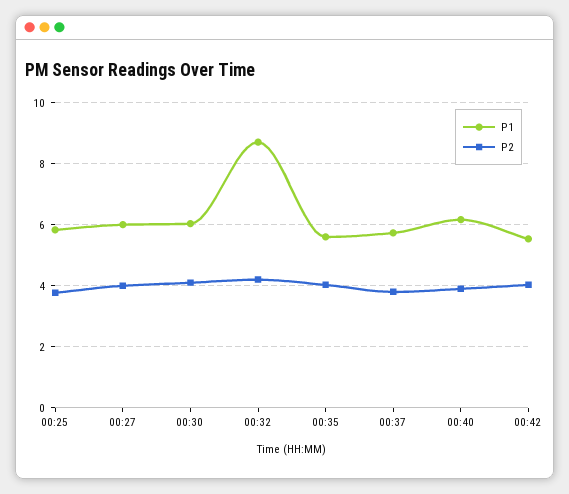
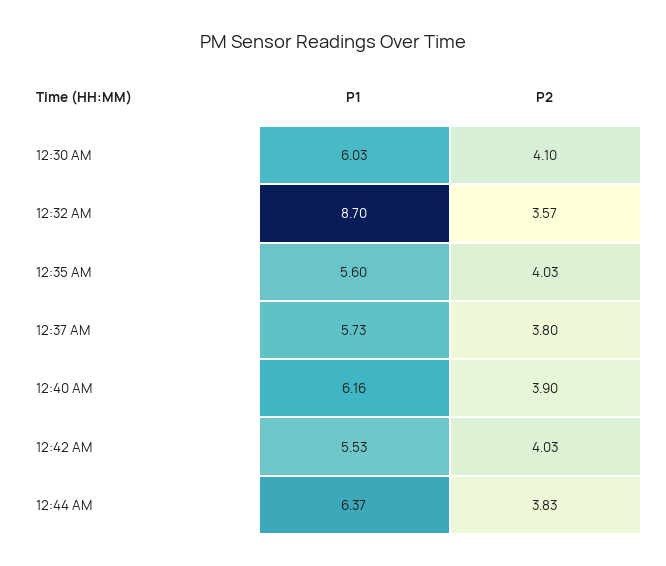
P1, 00:25: 5.8 -> none
P2, 00:25: 3.8 -> none
P1, 00:27: 6 -> none
P2, 00:27: 4 -> none
P2, 00:32: 4.2 -> 3.57
P1, 12:44 AM: none -> 6.37
P2, 12:44 AM: none -> 3.83

